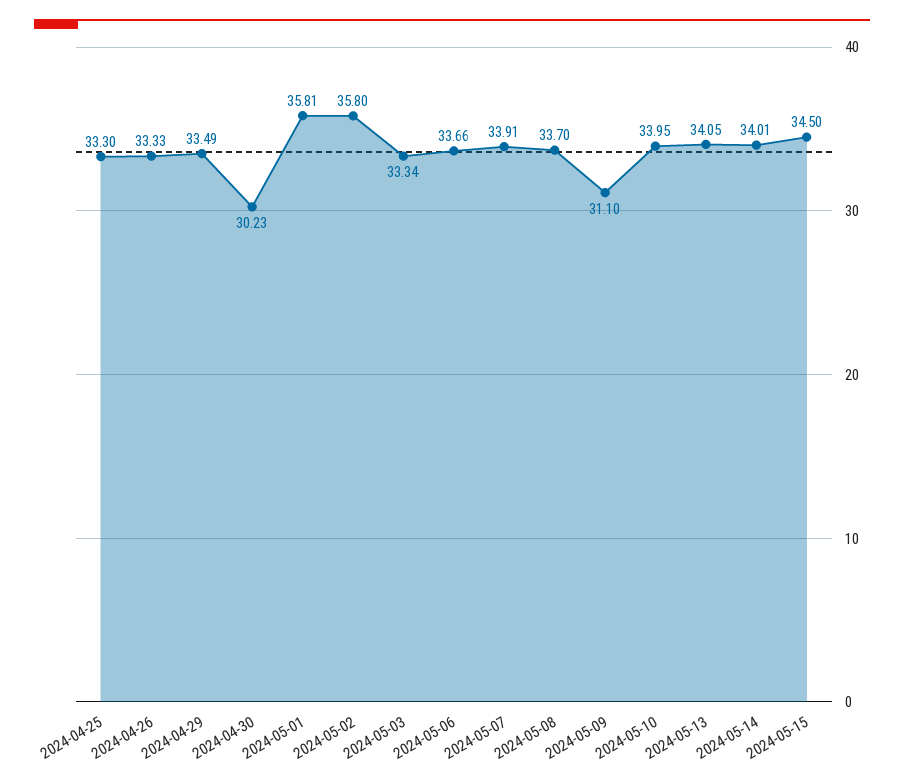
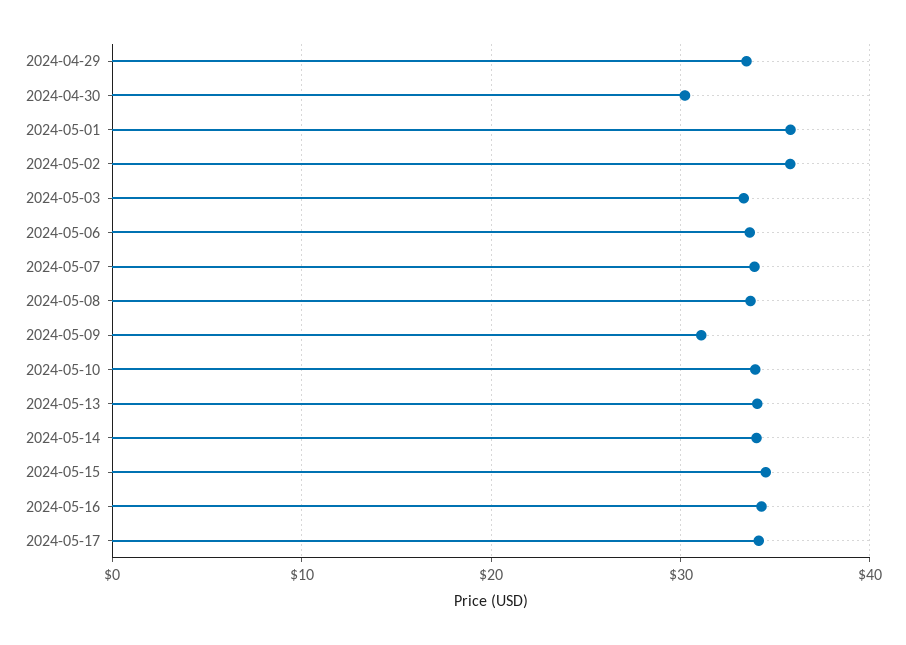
2024-04-25: 33.3 -> none
2024-04-26: 33.33 -> none
2024-05-16: none -> 34
2024-05-17: none -> 34

